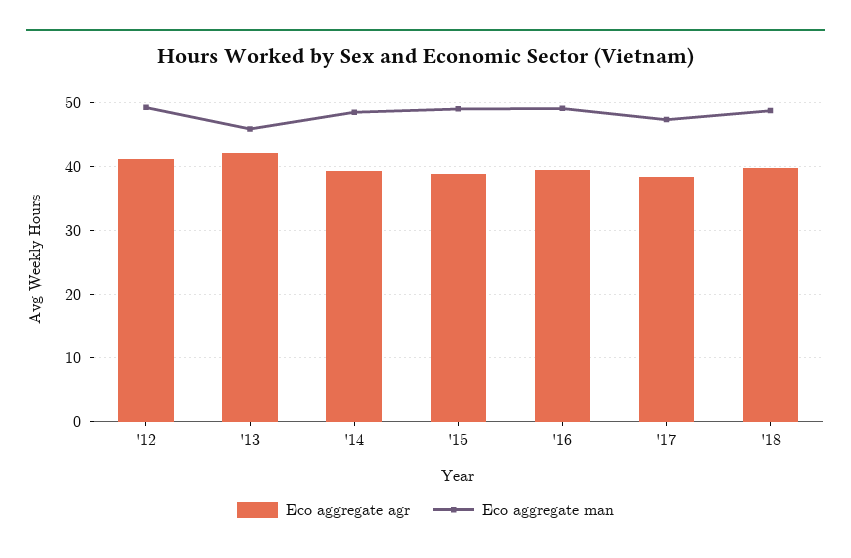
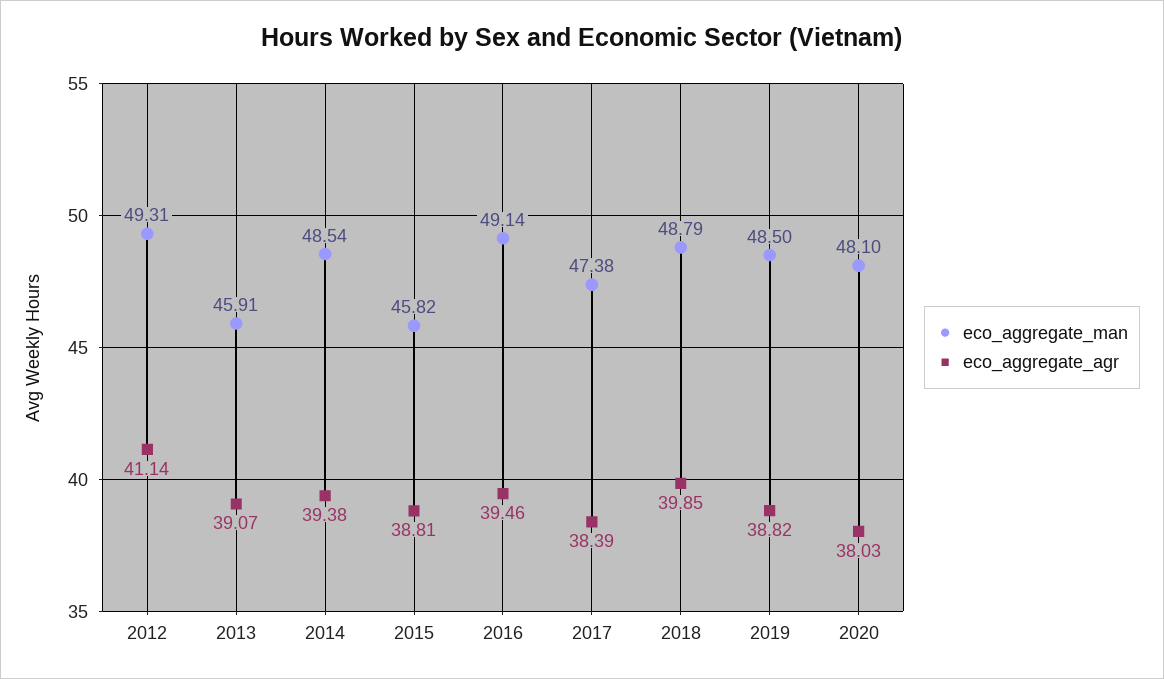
Eco aggregate agr, '13: 42 -> 39.07
Eco aggregate man, '15: 49 -> 45.82
Eco aggregate man, 2019: none -> 48.5
Eco aggregate agr, 2019: none -> 38.82
Eco aggregate man, 2020: none -> 48.1
Eco aggregate agr, 2020: none -> 38.03

